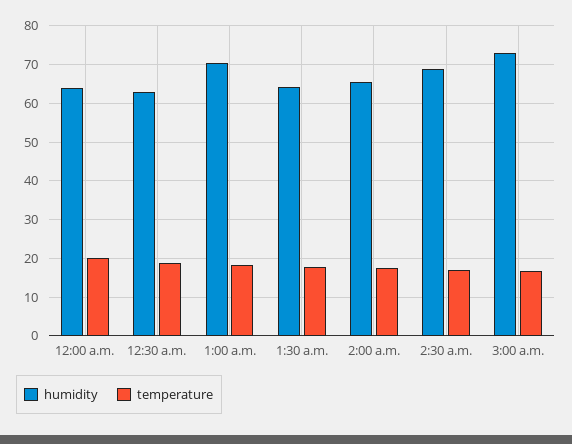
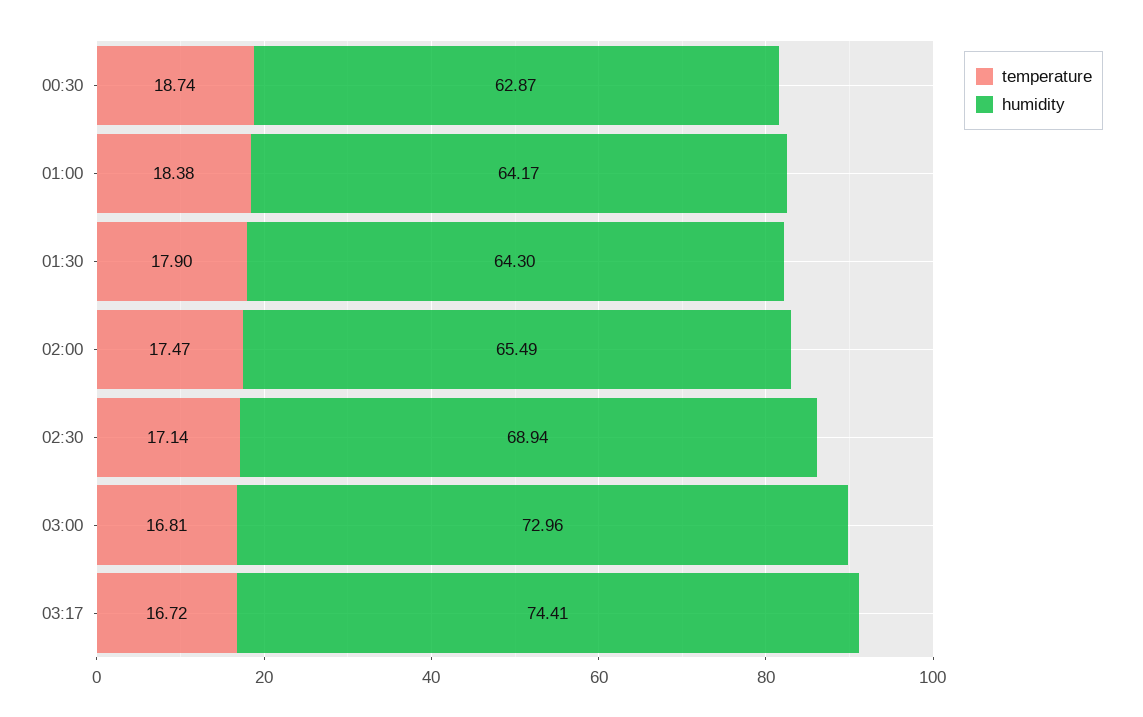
humidity, 12:00 a.m.: 64 -> none
temperature, 12:00 a.m.: 20 -> none
humidity, 1:00 a.m.: 70 -> 64.17
temperature, 03:17: none -> 16.72
humidity, 03:17: none -> 74.41

